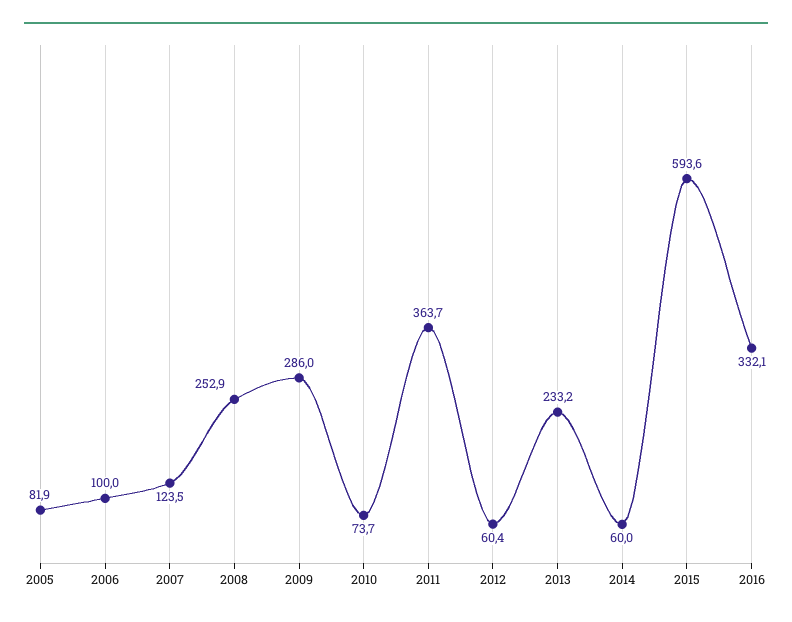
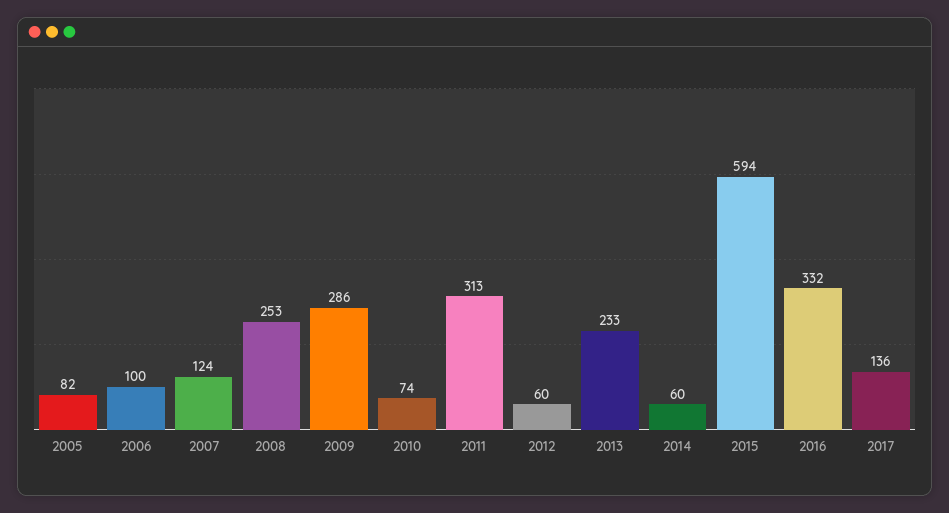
2011: 363.7 -> 313
2017: none -> 136

